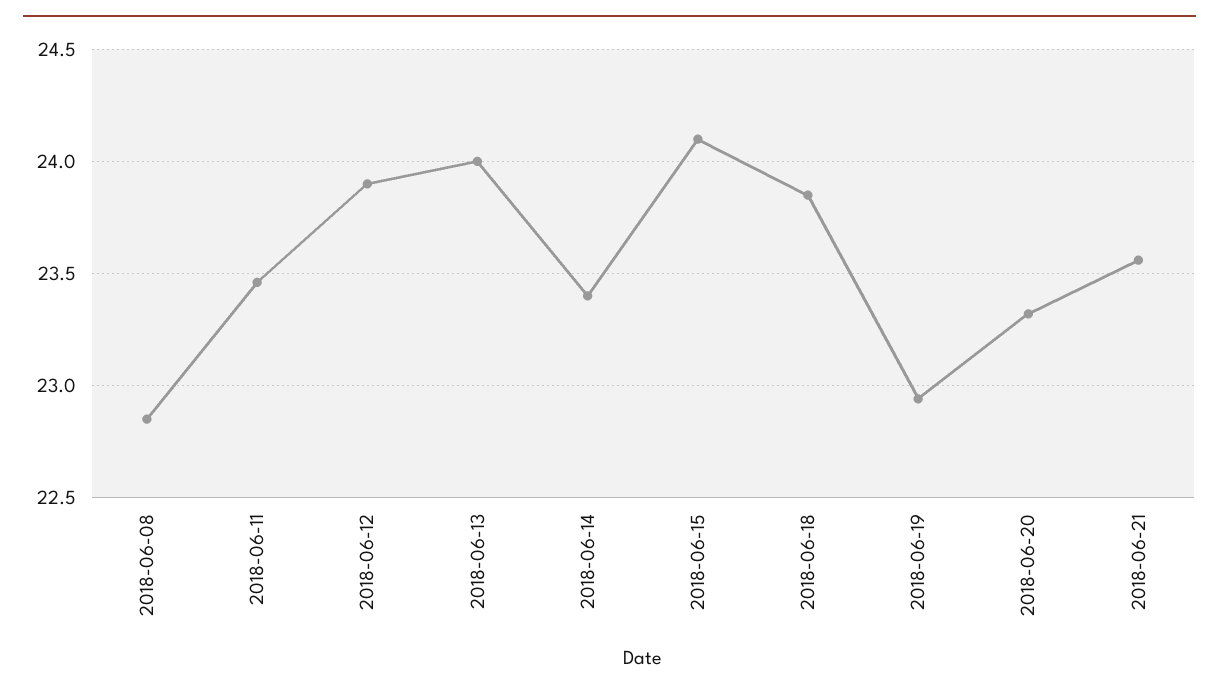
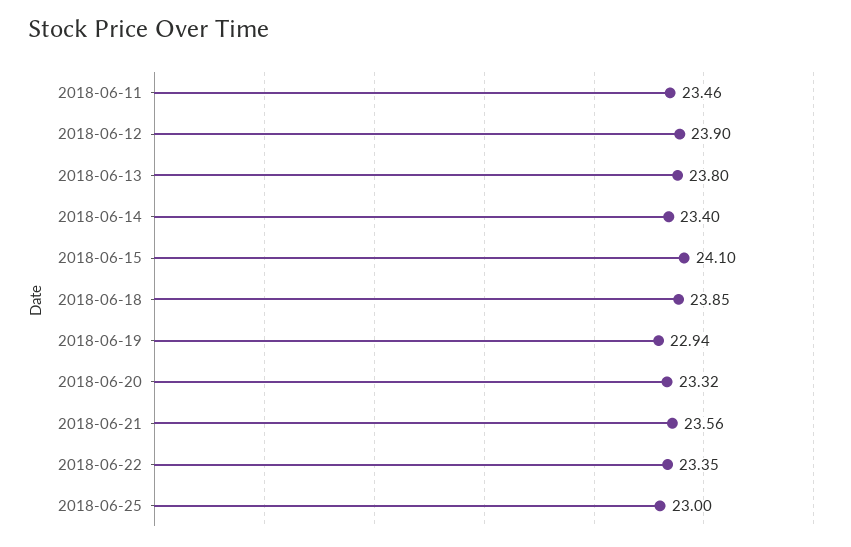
2018-06-08: 22.85 -> none
2018-06-13: 24 -> 23.8
2018-06-22: none -> 23.35
2018-06-25: none -> 23

